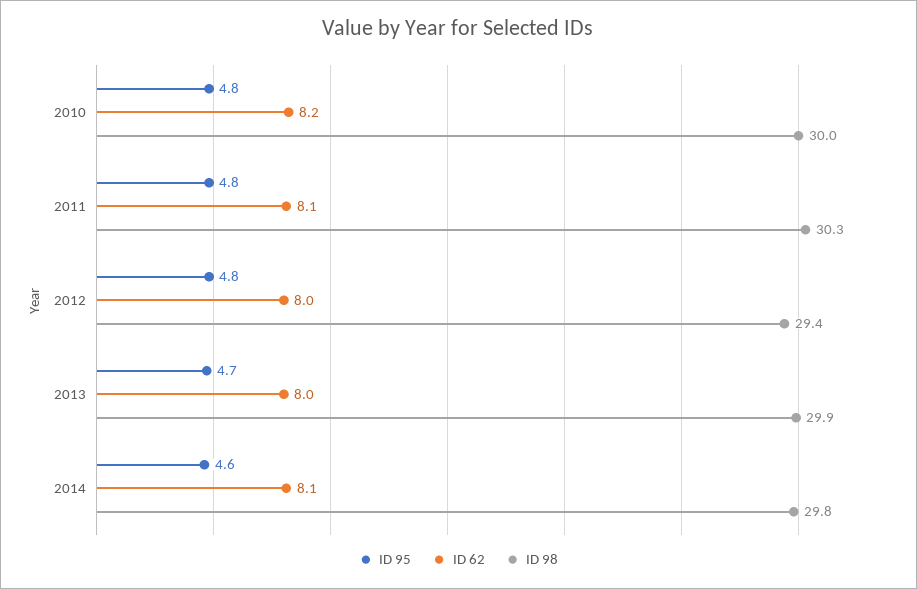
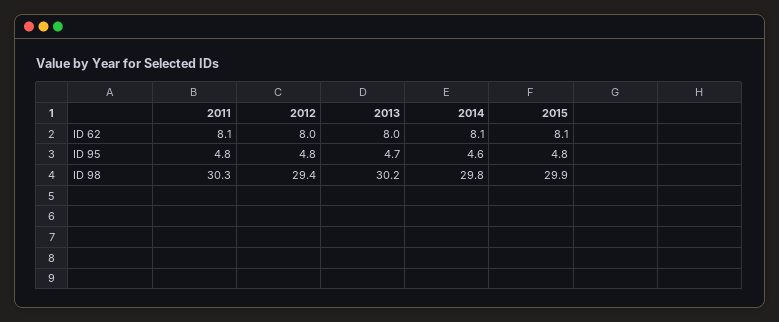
ID 95, 2010: 4.8 -> none
ID 62, 2010: 8.2 -> none
ID 98, 2010: 30 -> none
ID 98, 2013: 29.9 -> 30.2
ID 62, 2015: none -> 8.1
ID 95, 2015: none -> 4.8
ID 98, 2015: none -> 29.9

